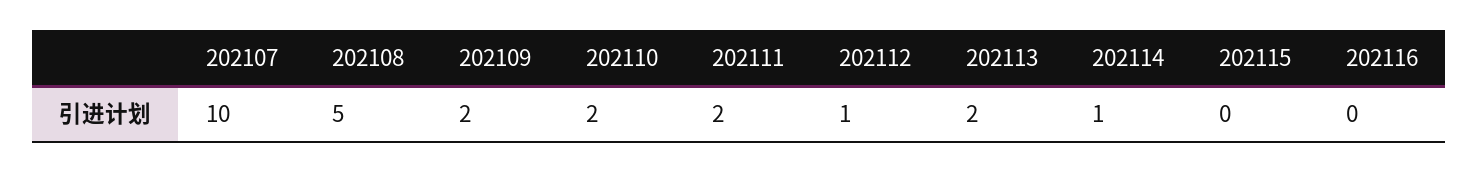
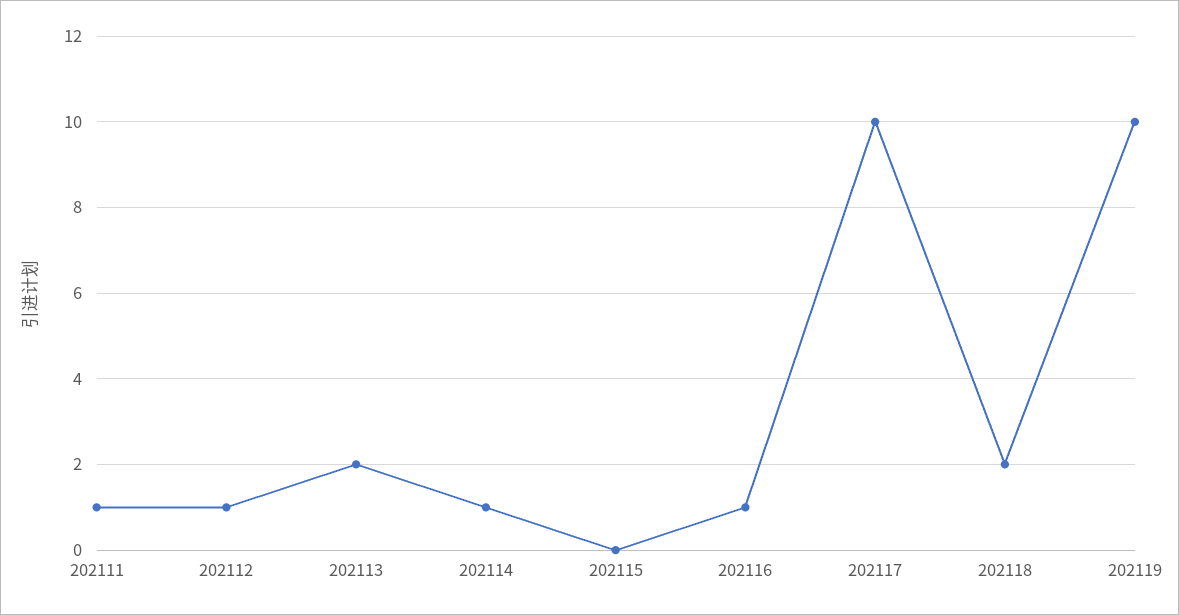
202107: 10 -> none
202108: 5 -> none
202109: 2 -> none
202110: 2 -> none
202111: 2 -> 1
202116: 0 -> 1
202117: none -> 10
202118: none -> 2
202119: none -> 10

